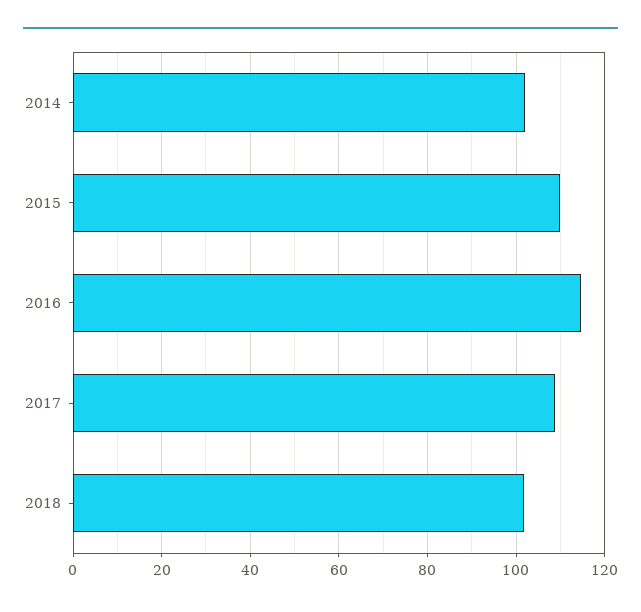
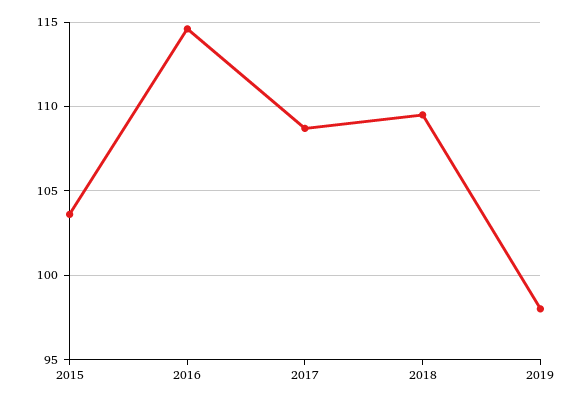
2014: 102 -> none
2015: 110 -> 103.5
2018: 102 -> 109.5
2019: none -> 98

